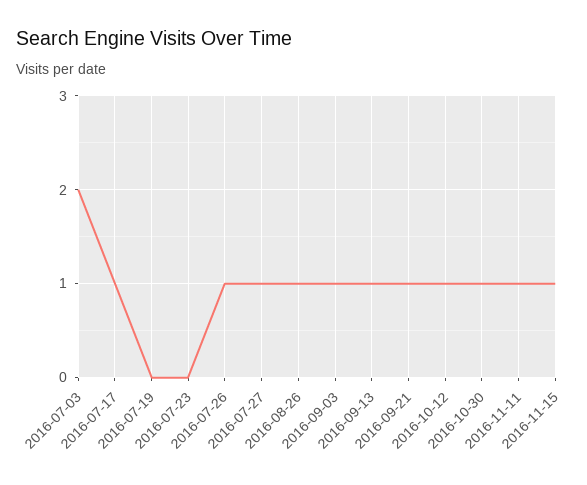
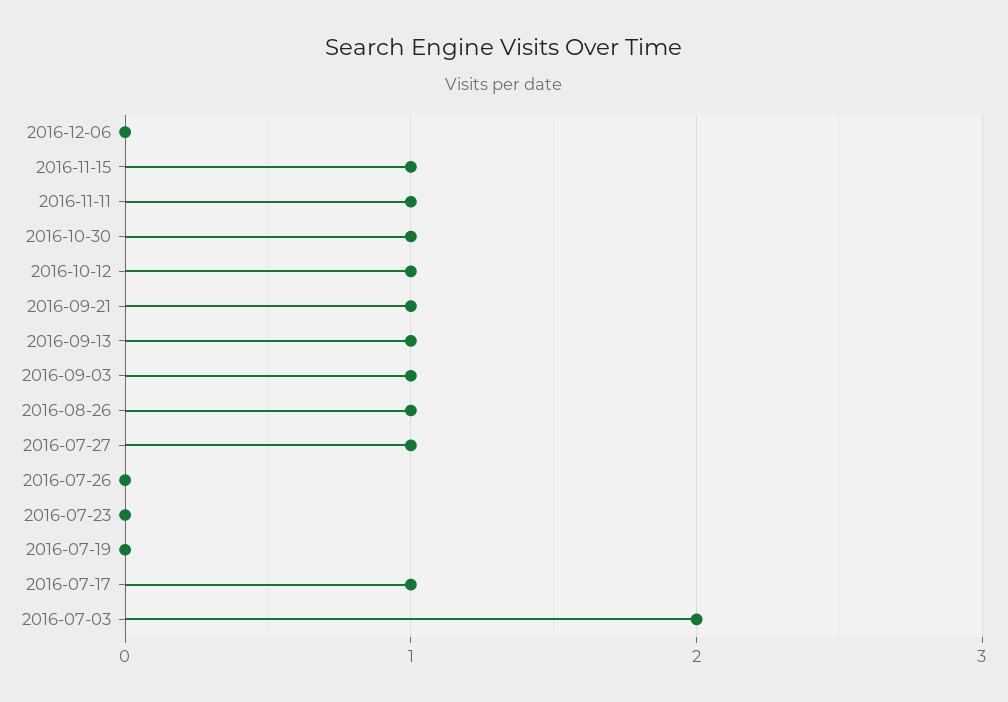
2016-07-26: 1 -> 0
2016-12-06: none -> 0

